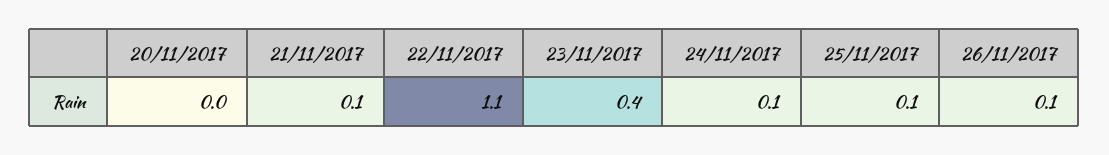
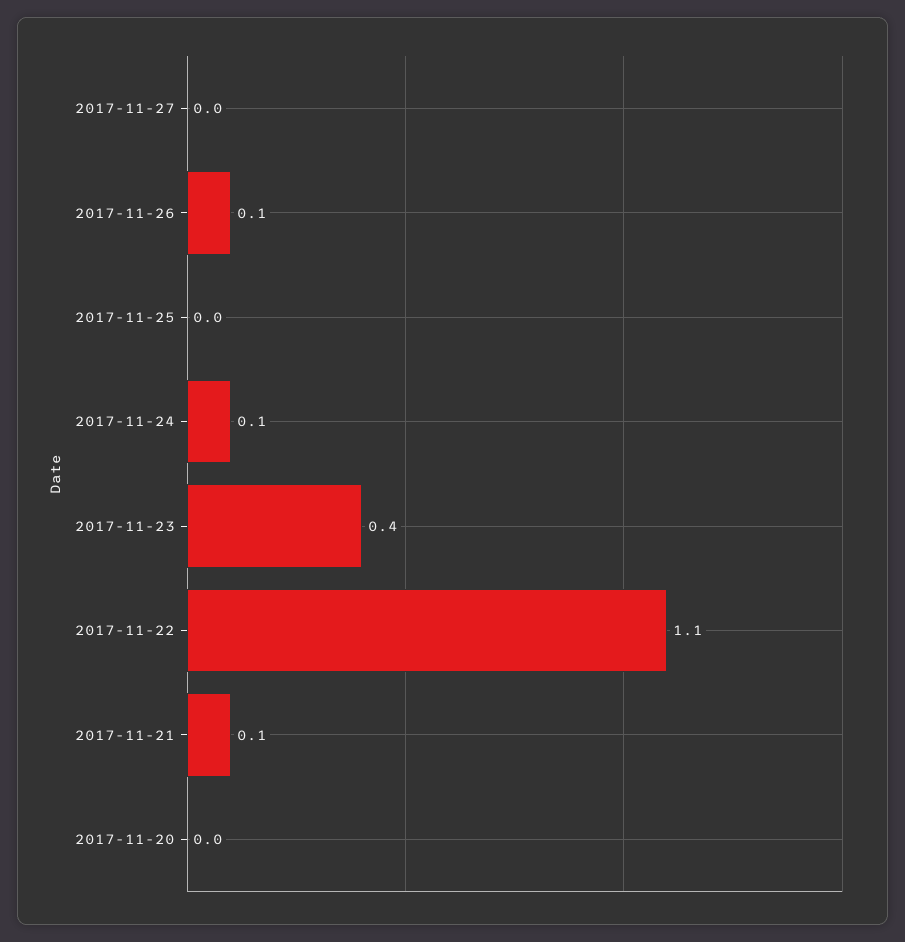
25/11/2017: 0.1 -> 0
2017-11-27: none -> 0

